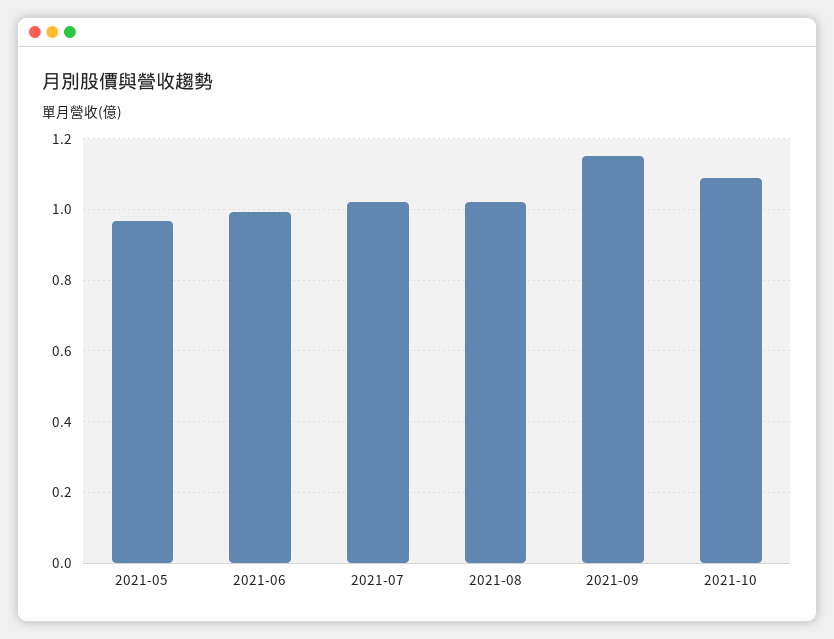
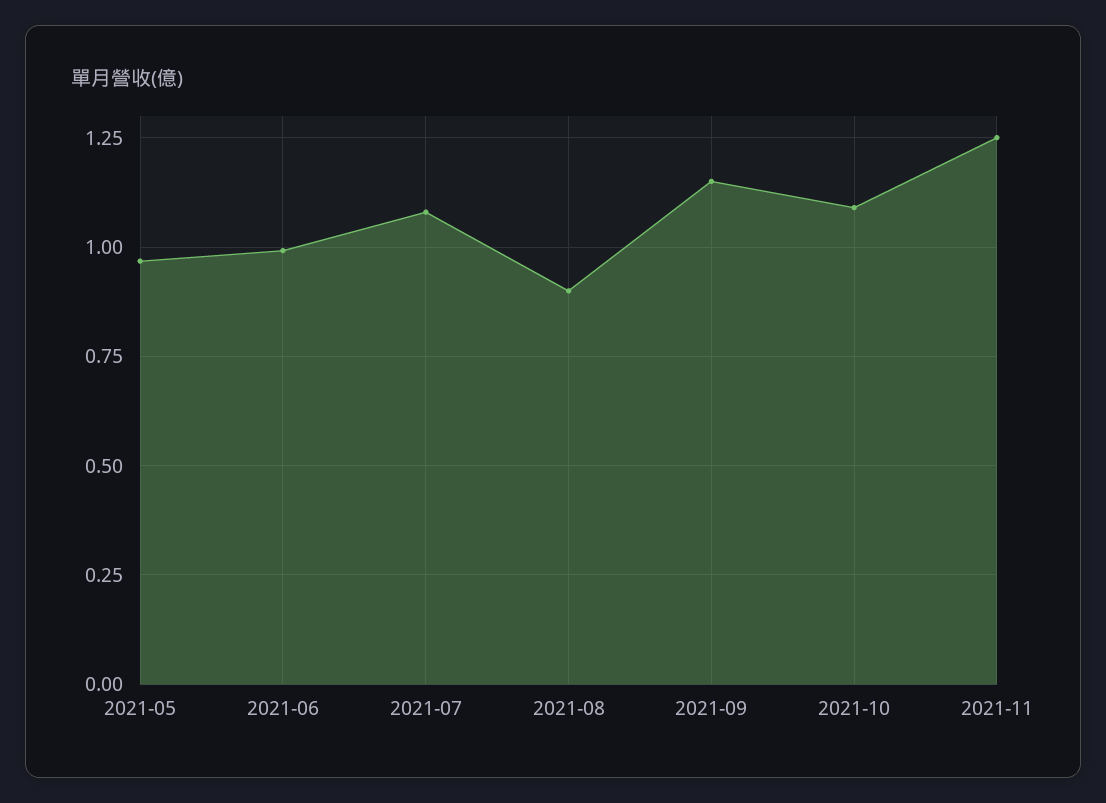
2021-07: 1.02 -> 1.075
2021-08: 1.02 -> 0.9
2021-11: none -> 1.25

